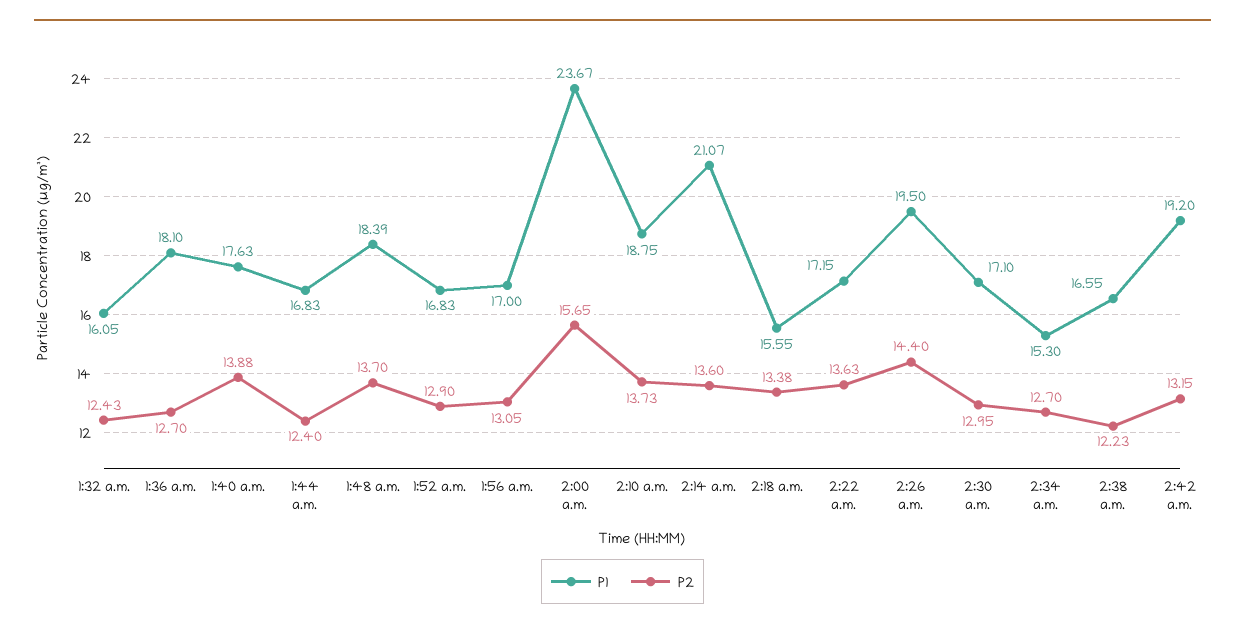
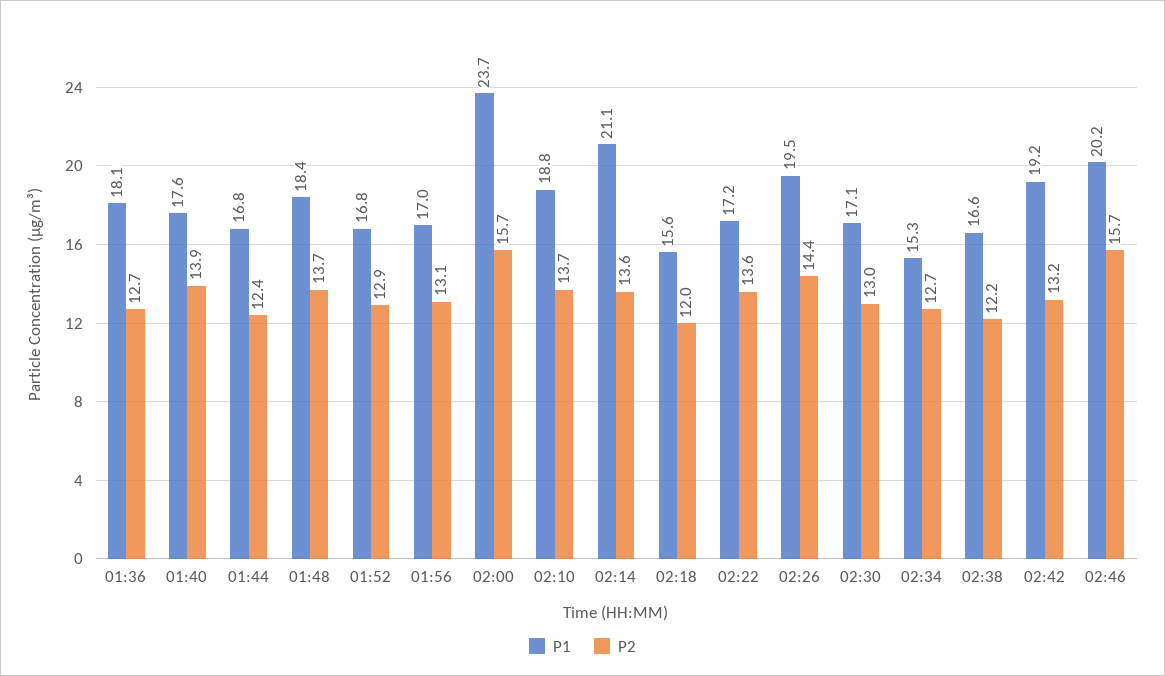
P1, 1:32 a.m.: 16.05 -> none
P2, 1:32 a.m.: 12.43 -> none
P2, 2:18 a.m.: 13.38 -> 12
P1, 02:46: none -> 20.2
P2, 02:46: none -> 15.7

